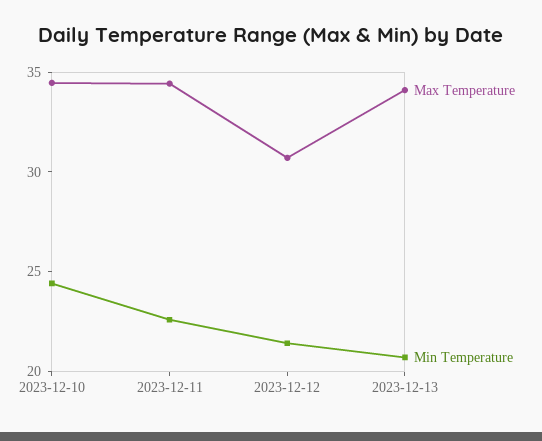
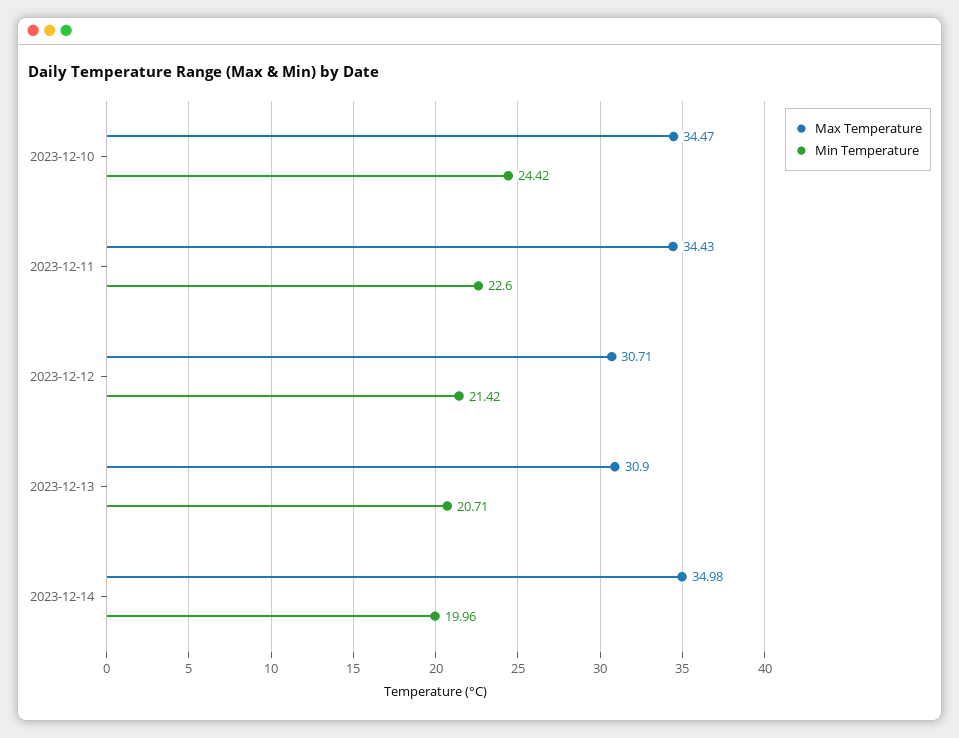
Max Temperature, 2023-12-13: 34 -> 30.9
Max Temperature, 2023-12-14: none -> 34.98
Min Temperature, 2023-12-14: none -> 19.96

